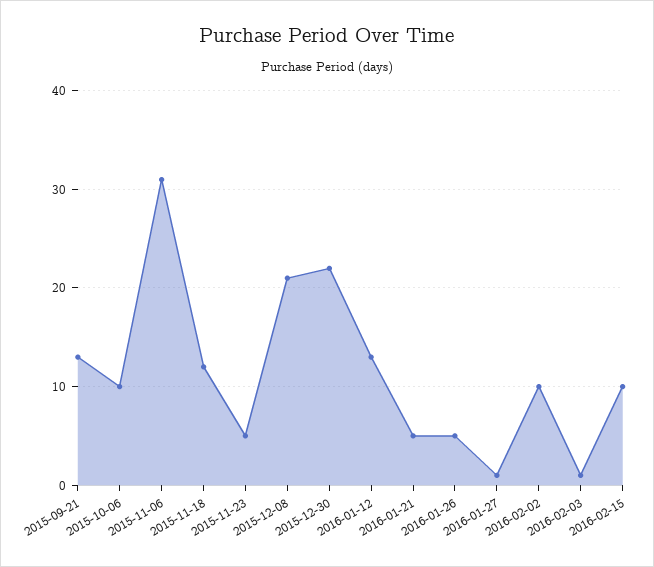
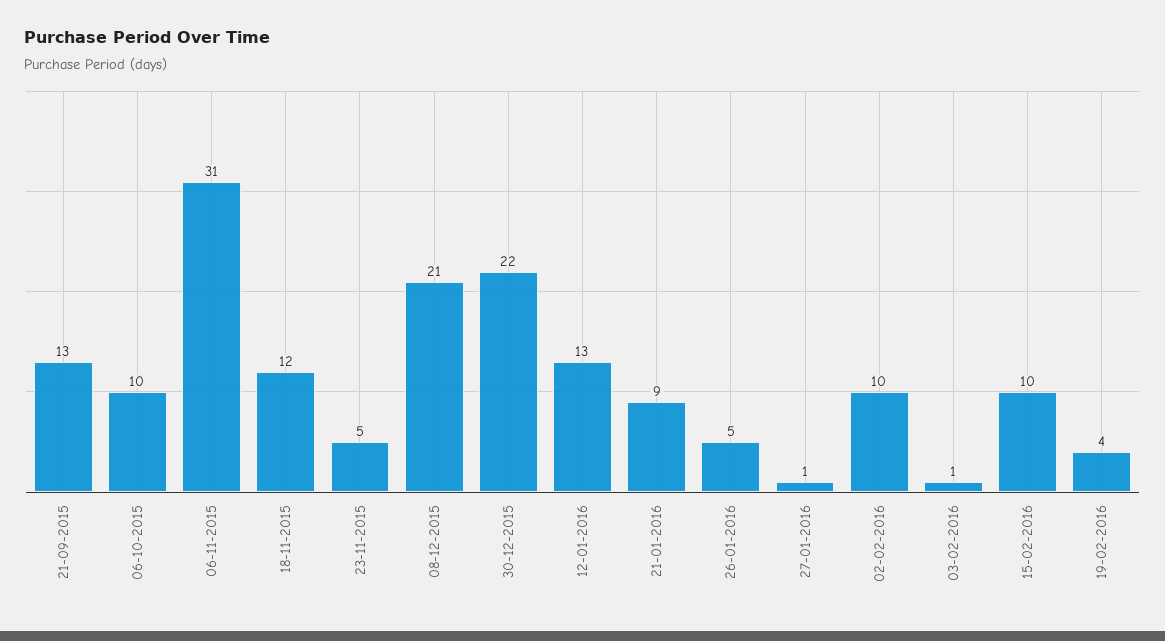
2016-01-21: 5 -> 9
19-02-2016: none -> 4

